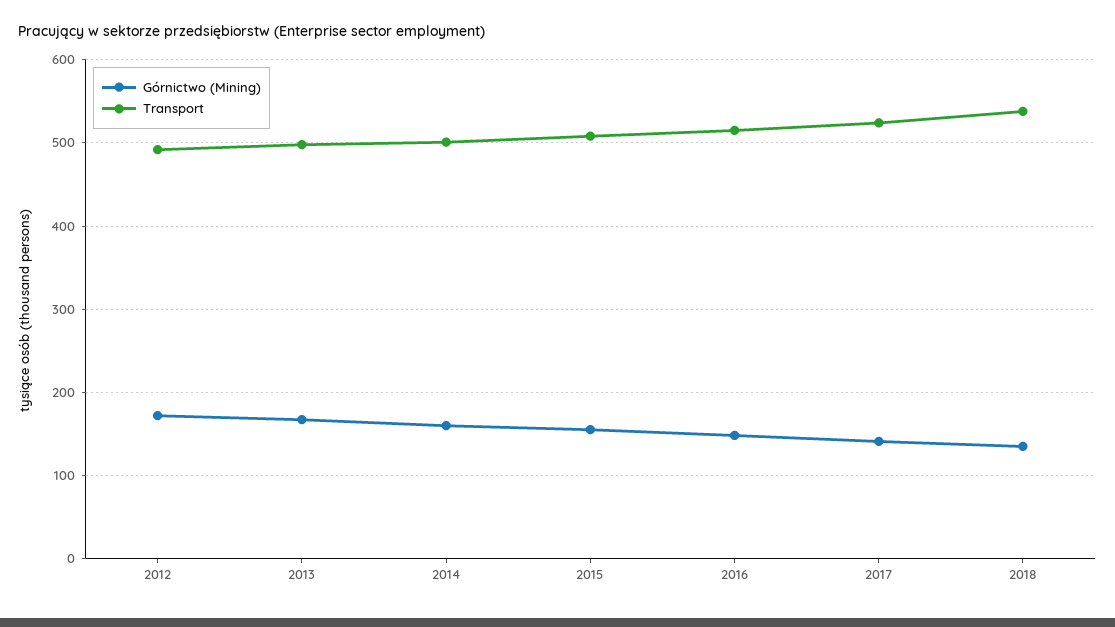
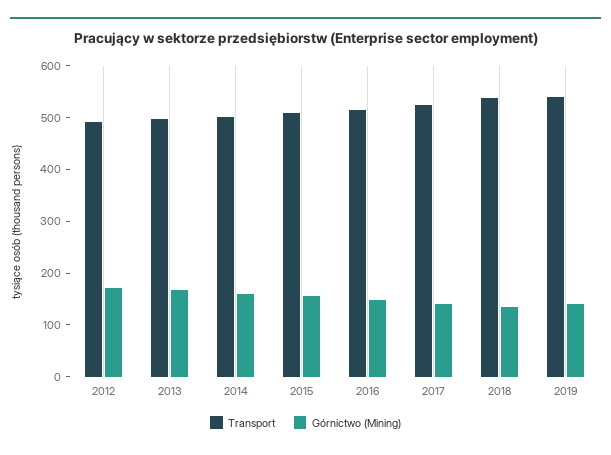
Transport, 2019: none -> 540
Górnictwo (Mining), 2019: none -> 140

